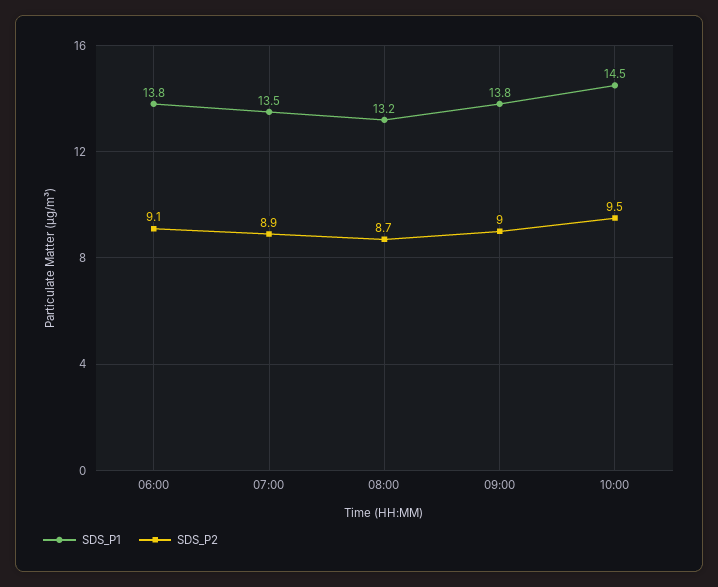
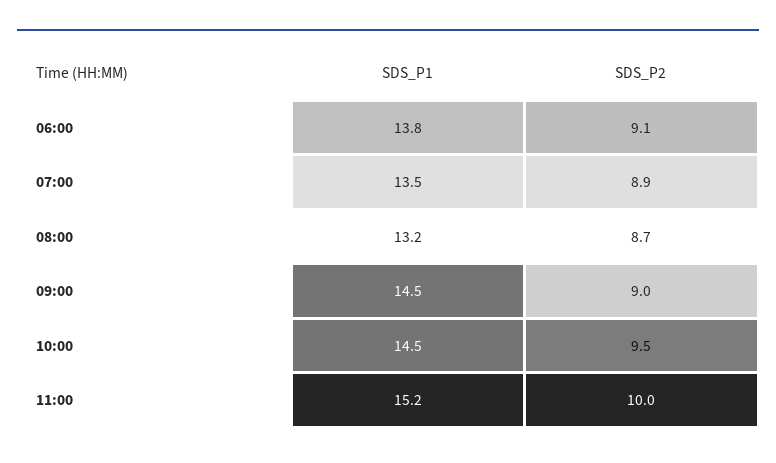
SDS_P1, 09:00: 13.8 -> 14.5
SDS_P1, 11:00: none -> 15.2
SDS_P2, 11:00: none -> 10

